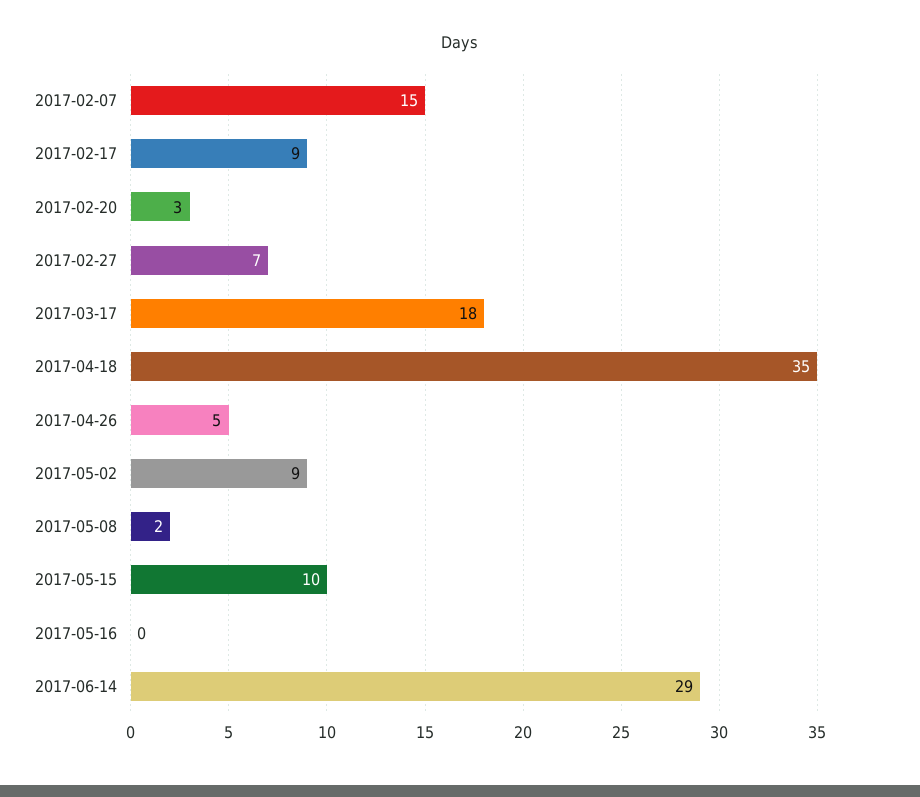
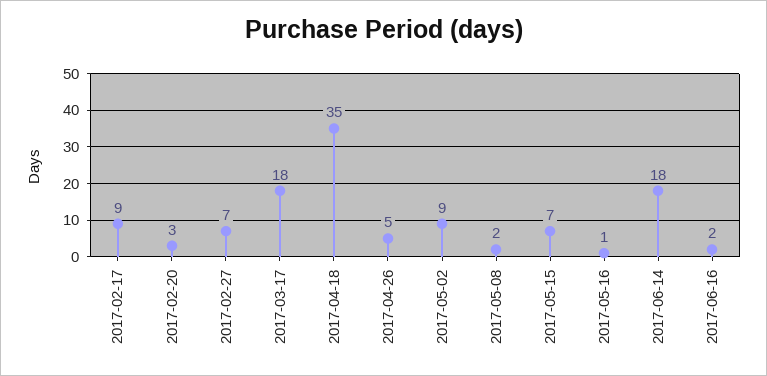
2017-02-07: 15 -> none
2017-05-15: 10 -> 7
2017-05-16: 0 -> 1
2017-06-14: 29 -> 18
2017-06-16: none -> 2

